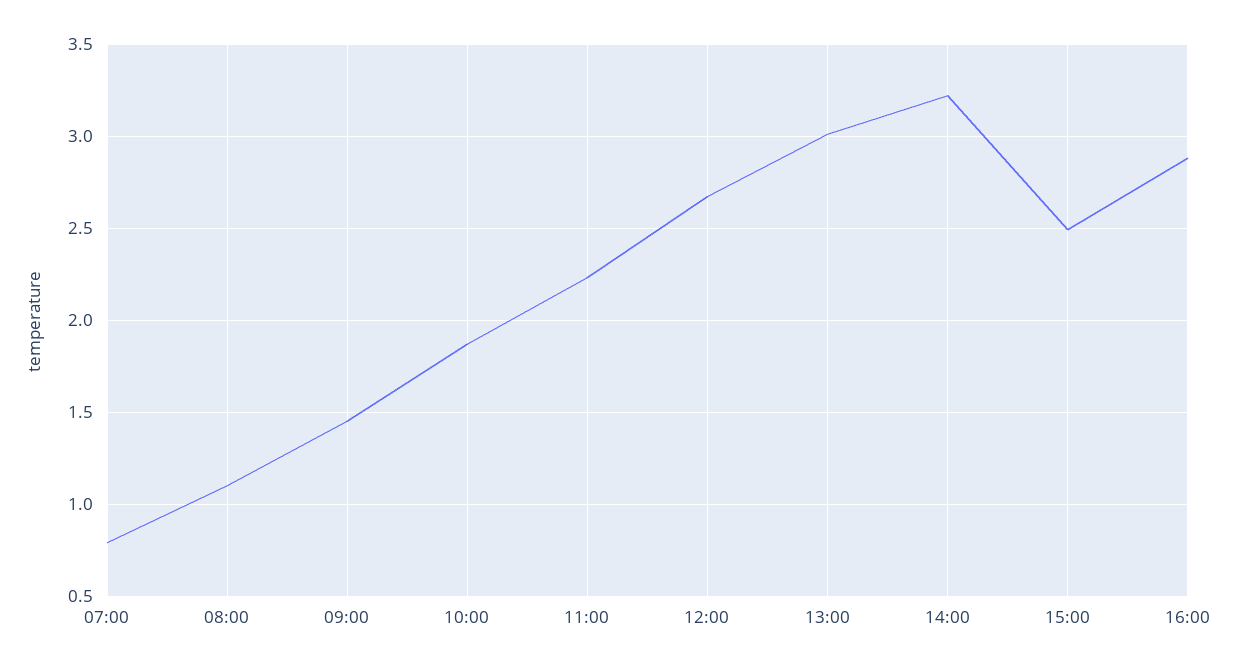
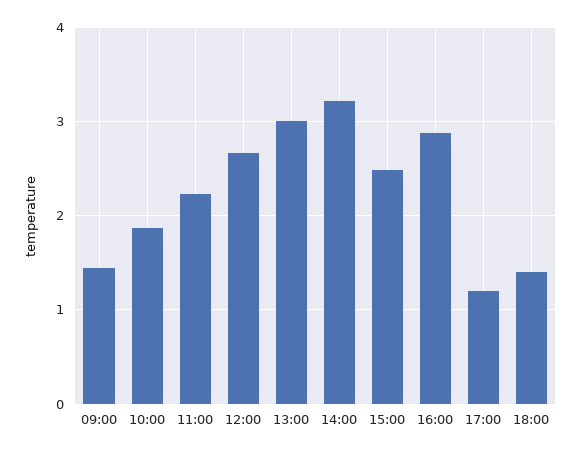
07:00: 0.8 -> none
08:00: 1.1 -> none
17:00: none -> 1.2
18:00: none -> 1.4

